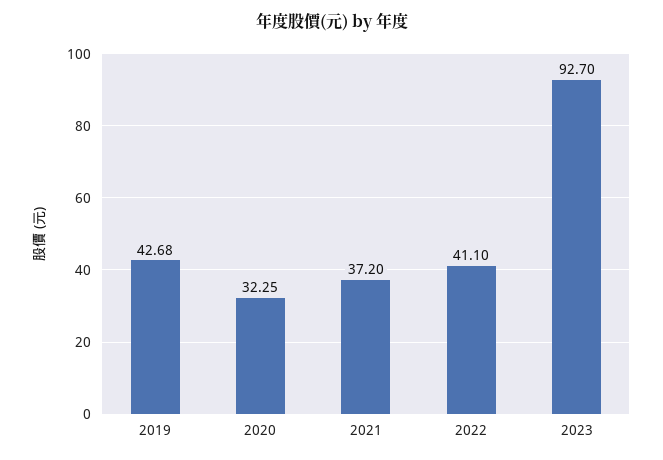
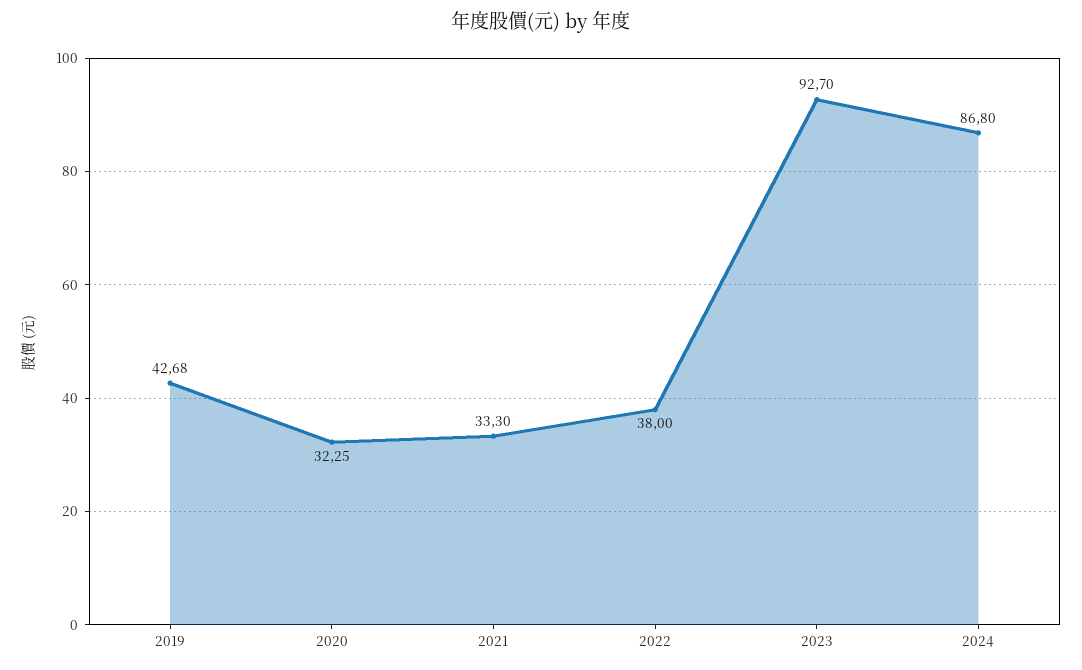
2021: 37.2 -> 33.3
2022: 41.1 -> 38
2024: none -> 86.8

